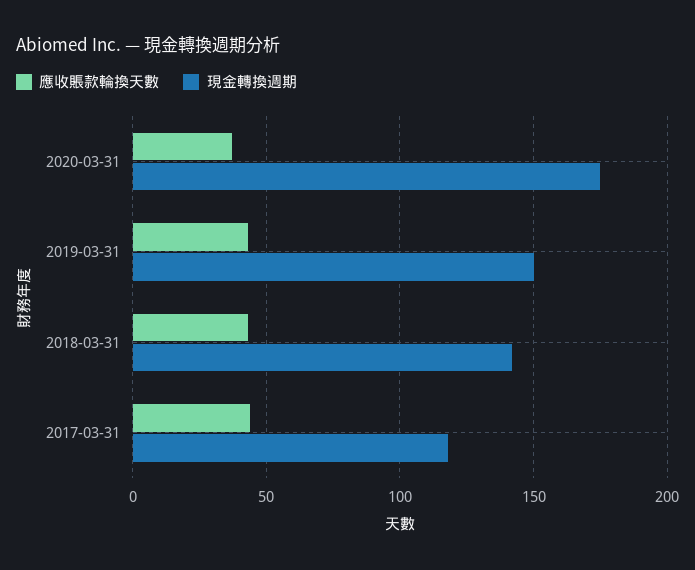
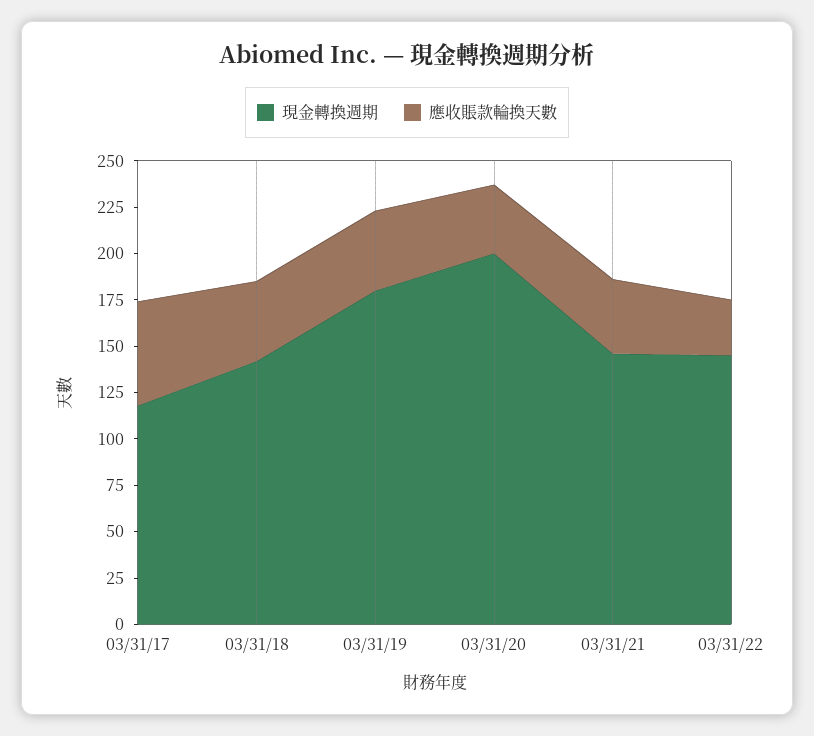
現金轉換週期, 2020-03-31: 175 -> 200
現金轉換週期, 2019-03-31: 150 -> 180
應收賬款輪換天數, 2017-03-31: 45 -> 55
現金轉換週期, 03/31/21: none -> 145
應收賬款輪換天數, 03/31/21: none -> 40
現金轉換週期, 03/31/22: none -> 145
應收賬款輪換天數, 03/31/22: none -> 30

